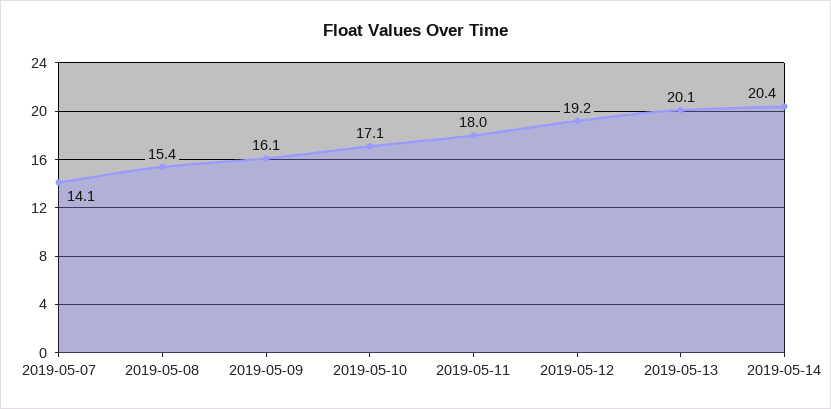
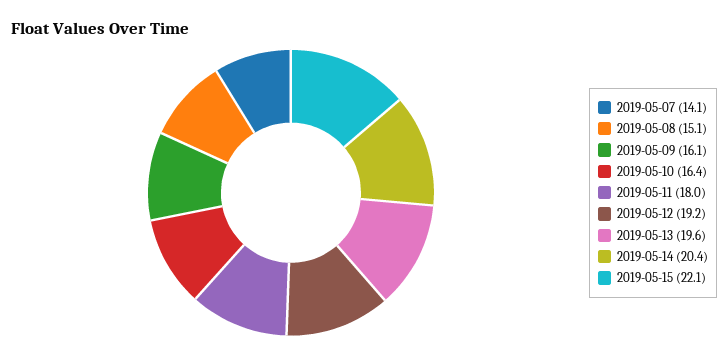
2019-05-08: 15.4 -> 15.1
2019-05-10: 17.1 -> 16.4
2019-05-13: 20.1 -> 19.6
2019-05-15: none -> 22.1

